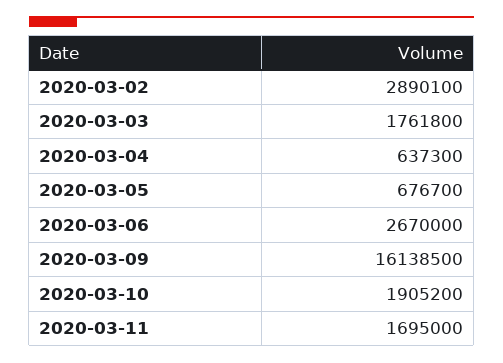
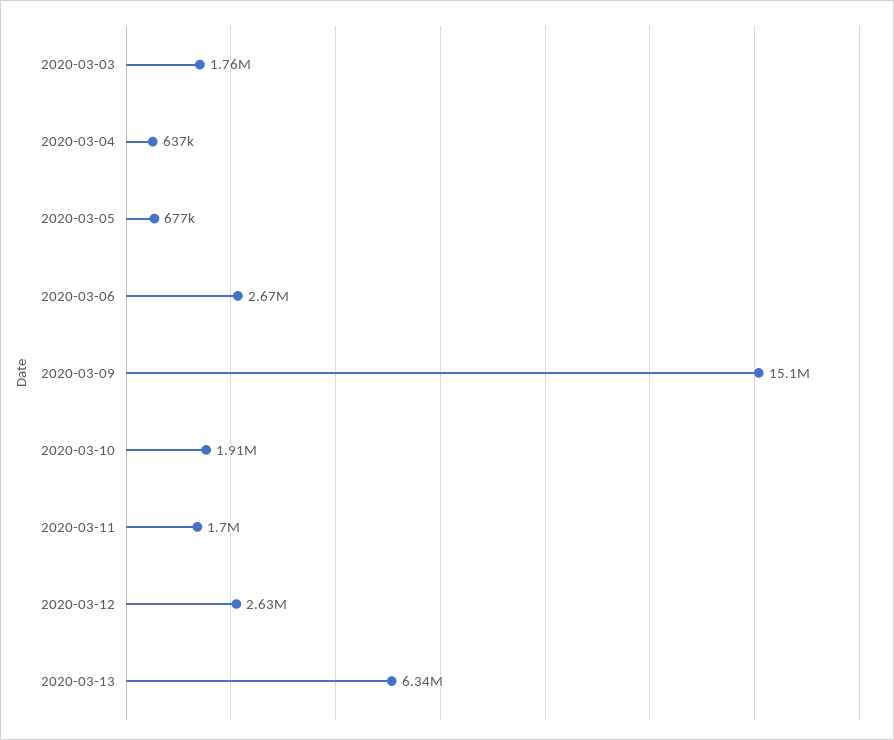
2020-03-02: 2890100 -> none
2020-03-09: 16138500 -> 15100000
2020-03-12: none -> 2630000
2020-03-13: none -> 6340000

